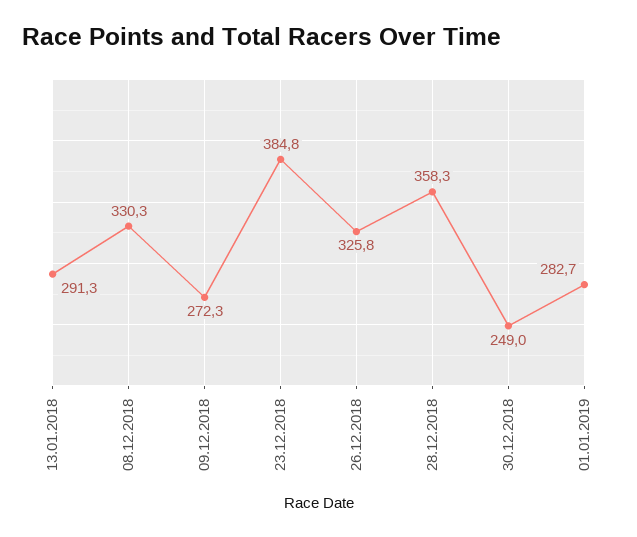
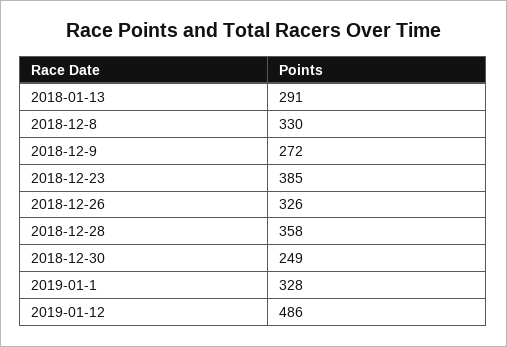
01.01.2019: 282.7 -> 328
2019-01-12: none -> 486

